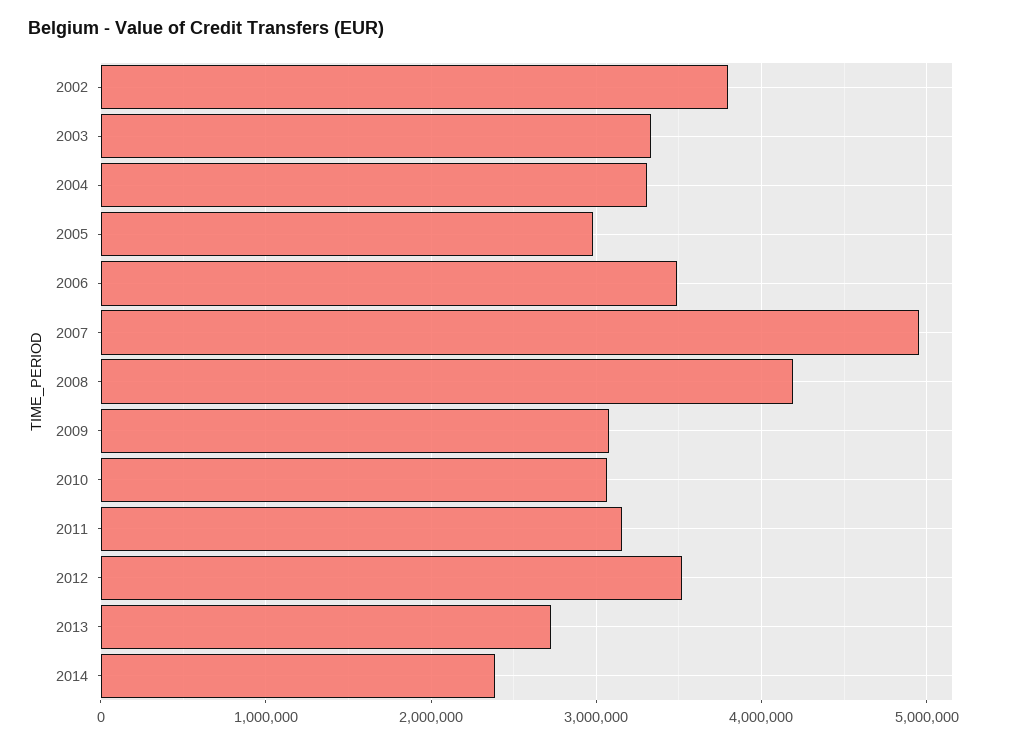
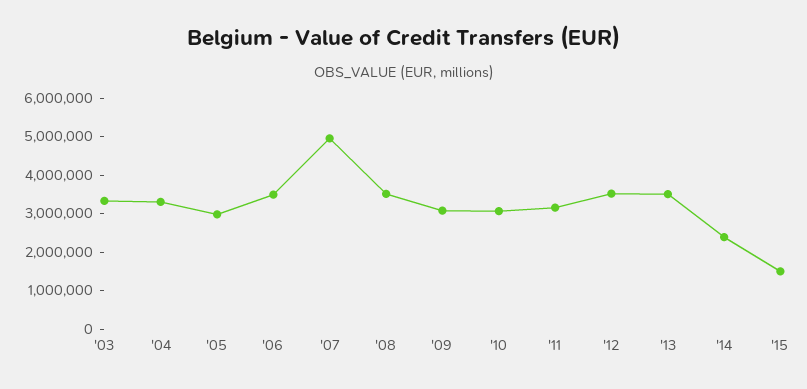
2002: 3800000 -> none
2008: 4200000 -> 3500000
2013: 2700000 -> 3500000
'15: none -> 1500000

